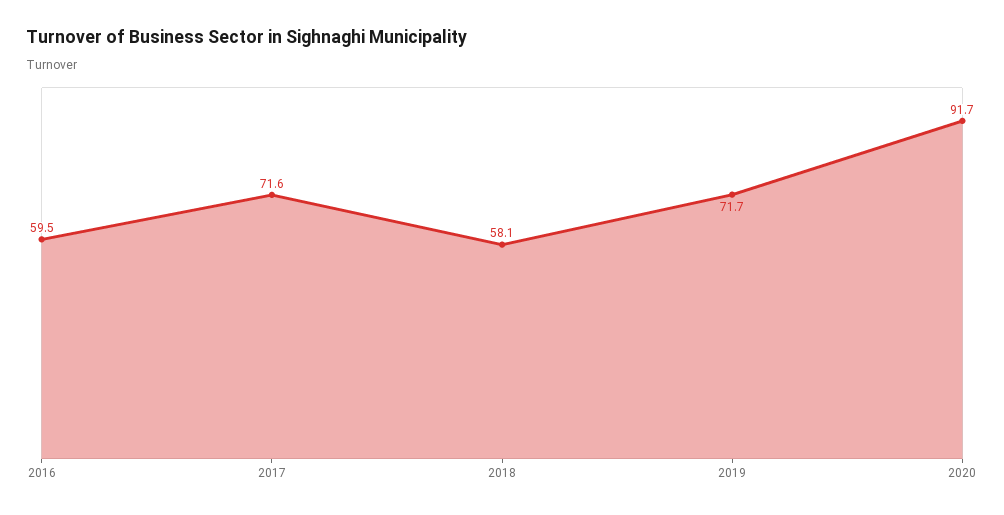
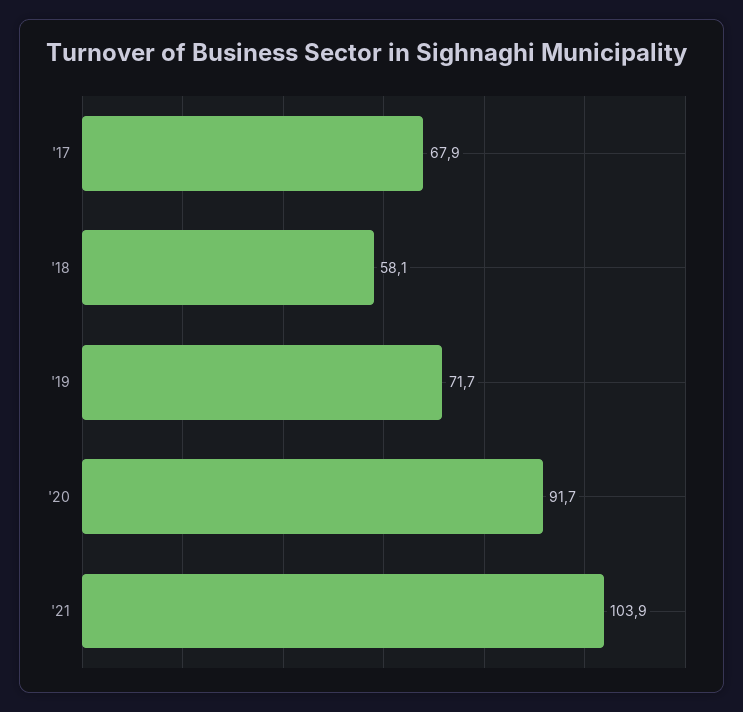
2016: 59.5 -> none
2017: 71.6 -> 67.9
'21: none -> 103.9

